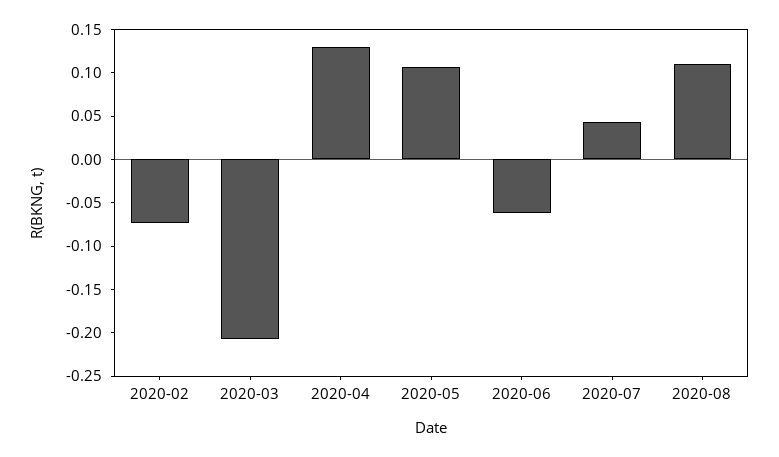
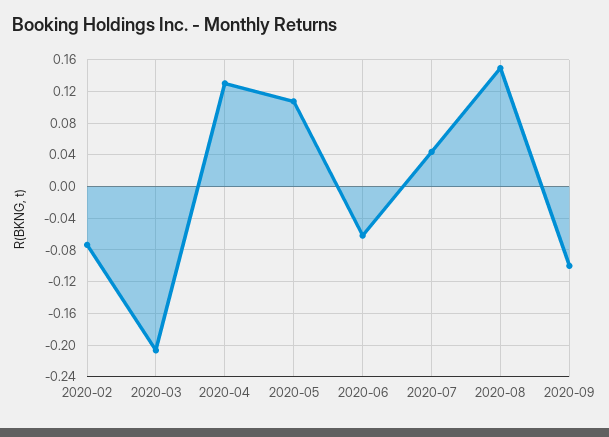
2020-08: 0.11 -> 0.15
2020-09: none -> -0.1

